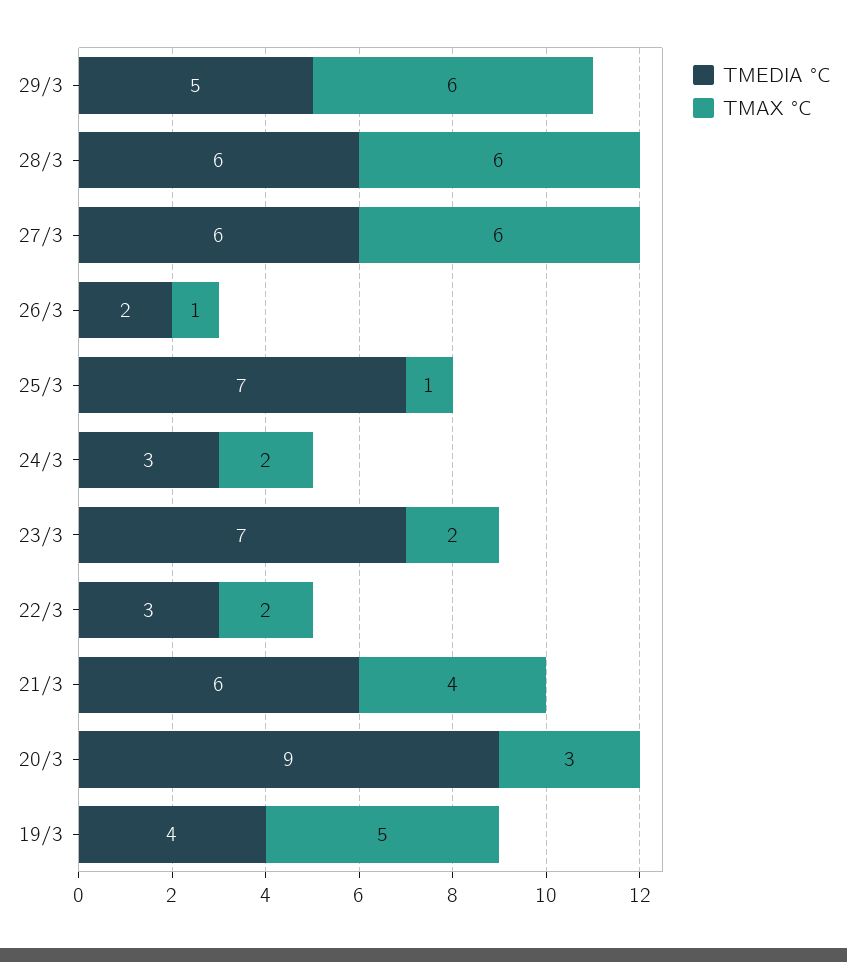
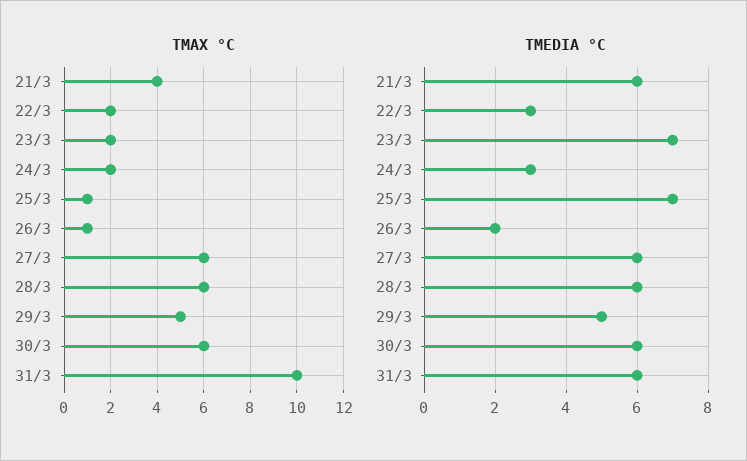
TMAX °C, 29/3: 6 -> 5
TMEDIA °C, 20/3: 9 -> none
TMAX °C, 20/3: 3 -> none
TMEDIA °C, 19/3: 4 -> none
TMAX °C, 19/3: 5 -> none
TMAX °C, 30/3: none -> 6
TMAX °C, 31/3: none -> 10
TMEDIA °C, 30/3: none -> 6
TMEDIA °C, 31/3: none -> 6

